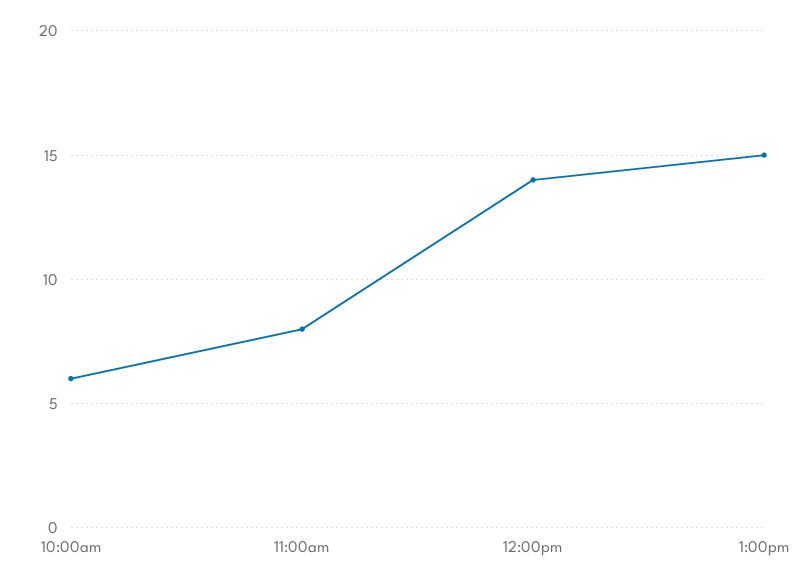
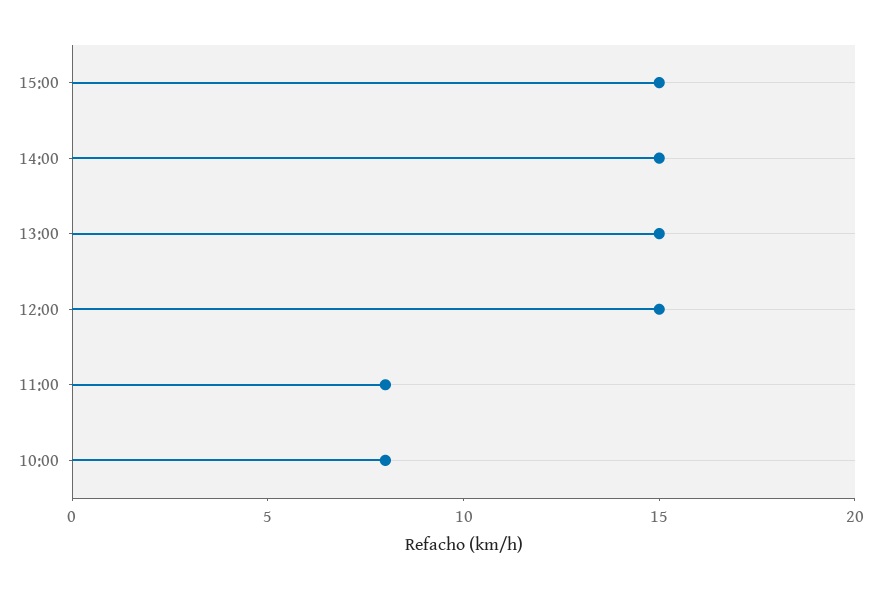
10:00am: 6 -> 8
12:00pm: 14 -> 15
15:00: none -> 15
14:00: none -> 15

